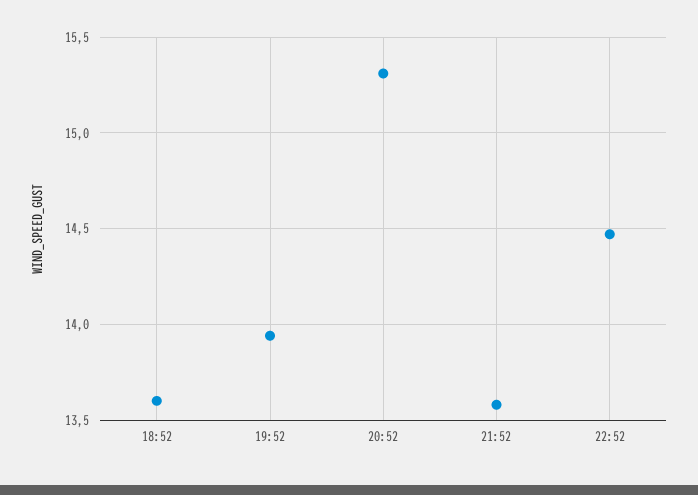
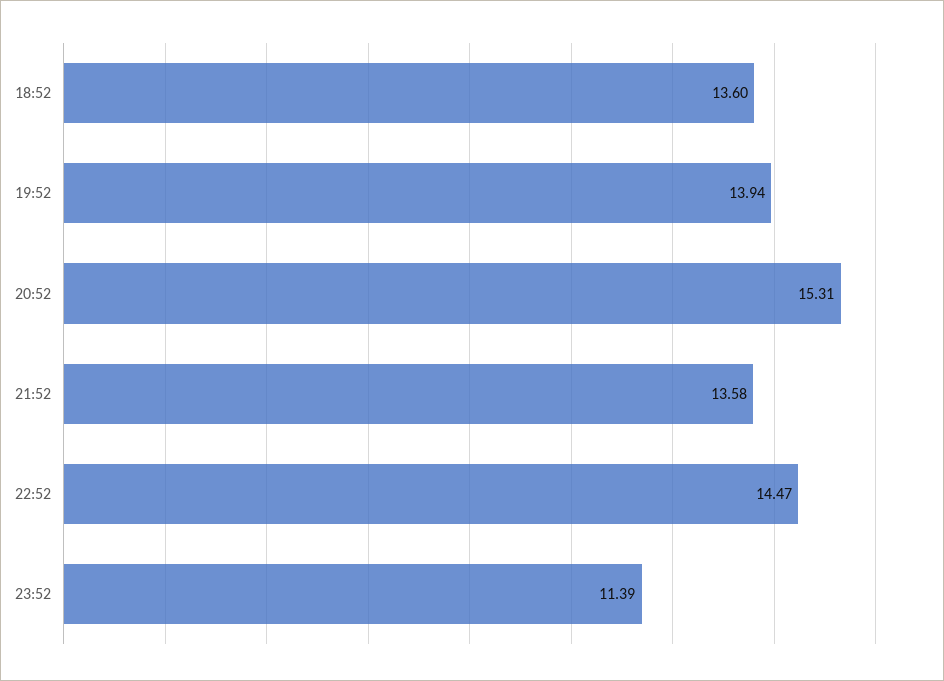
23:52: none -> 11.39

